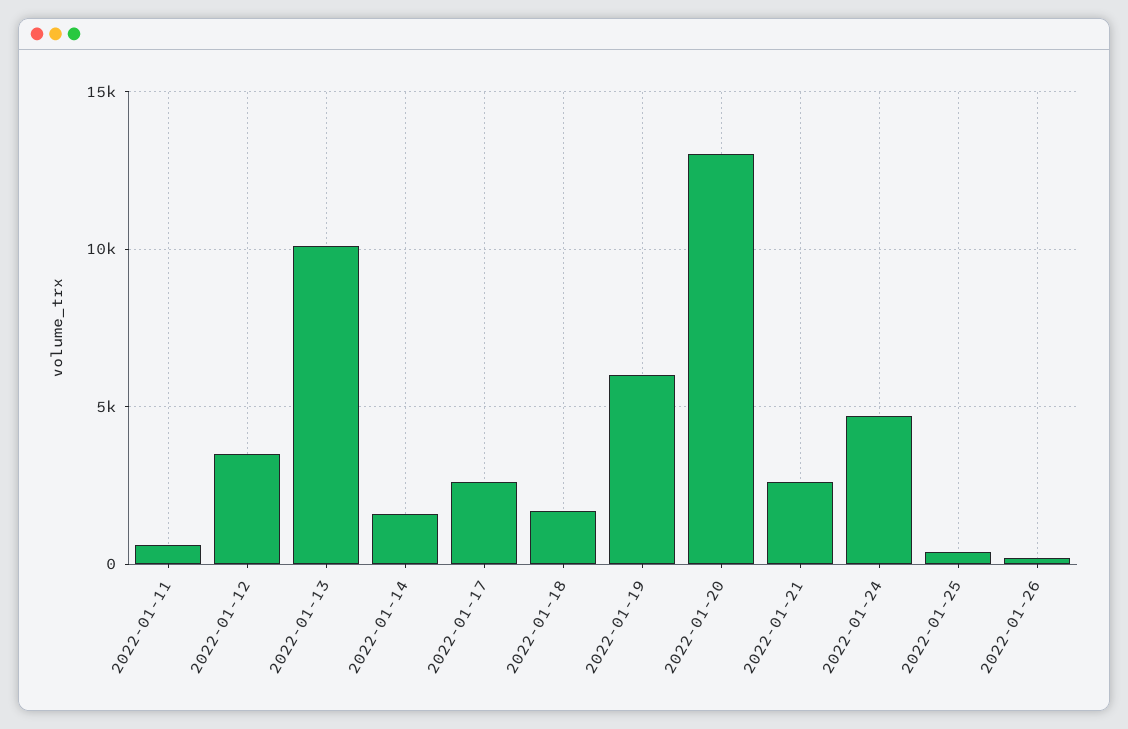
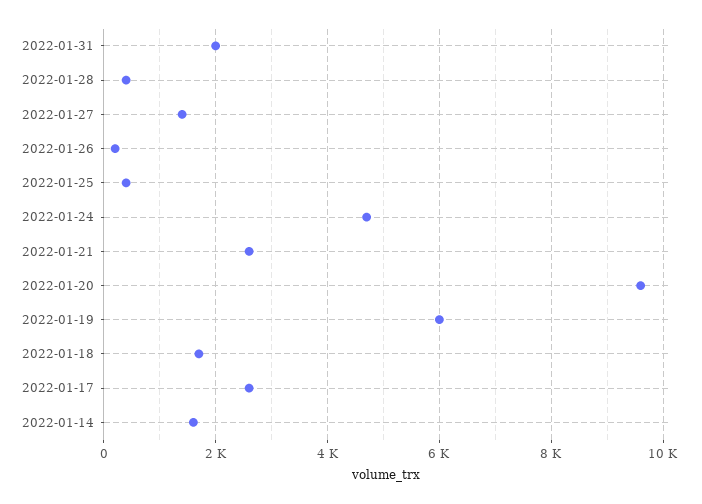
2022-01-11: 500 -> none
2022-01-12: 3500 -> none
2022-01-13: 10000 -> none
2022-01-20: 13000 -> 9600
2022-01-31: none -> 2000
2022-01-28: none -> 400
2022-01-27: none -> 1400

